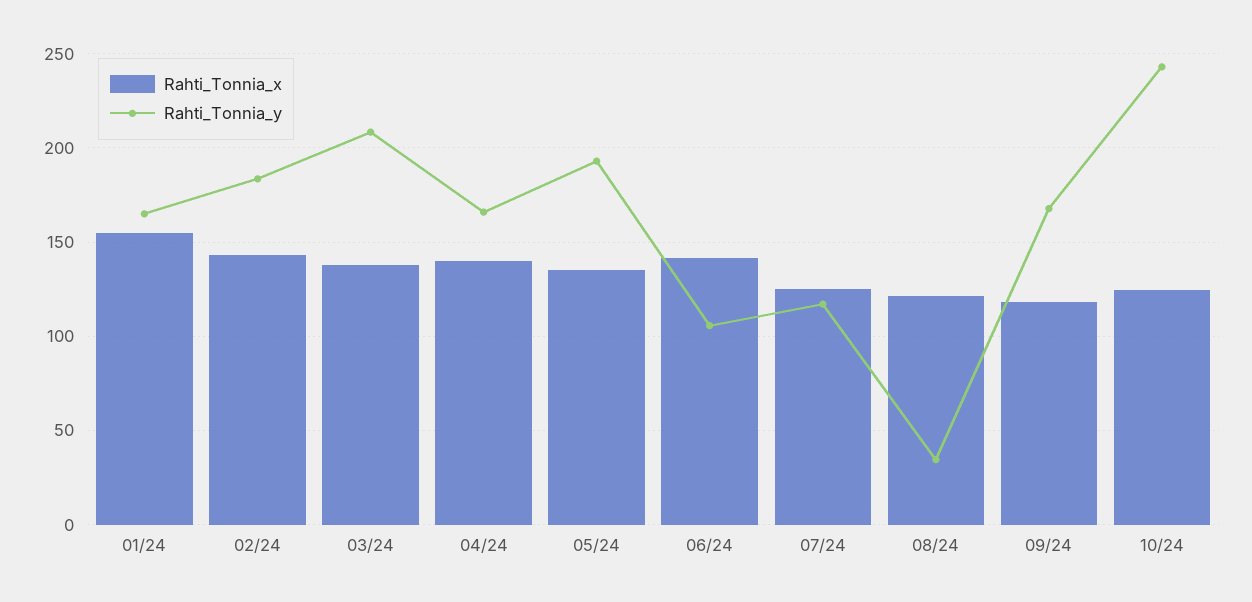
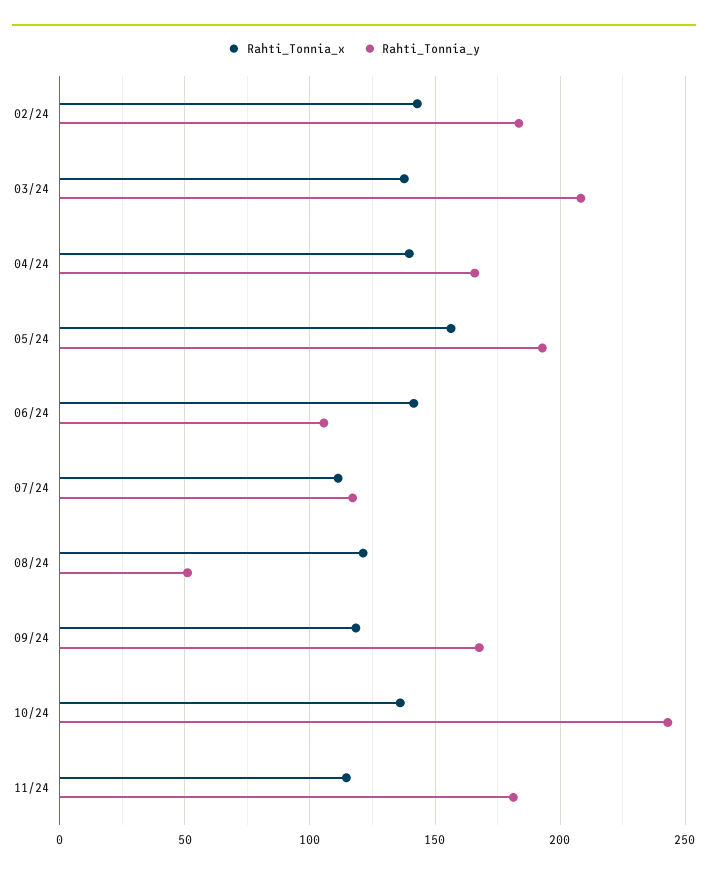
Rahti_Tonnia_x, 01/24: 155 -> none
Rahti_Tonnia_y, 01/24: 165 -> none
Rahti_Tonnia_x, 05/24: 135 -> 155
Rahti_Tonnia_x, 07/24: 125 -> 110
Rahti_Tonnia_y, 08/24: 35 -> 50
Rahti_Tonnia_x, 10/24: 125 -> 135
Rahti_Tonnia_x, 11/24: none -> 115
Rahti_Tonnia_y, 11/24: none -> 180

